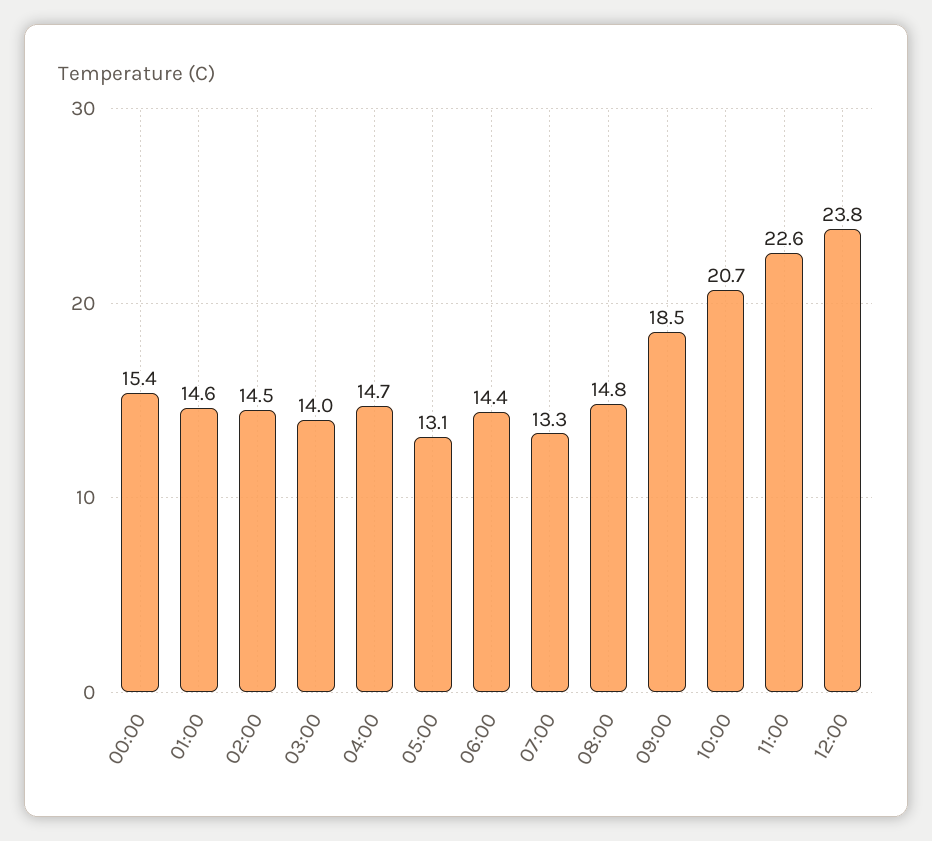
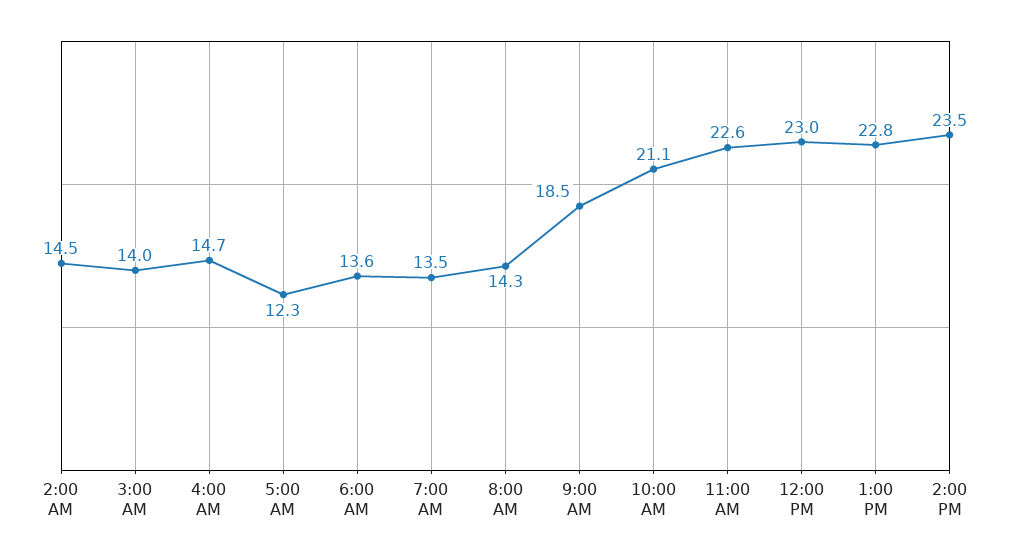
00:00: 15.4 -> none
01:00: 14.6 -> none
05:00: 13.1 -> 12.3
06:00: 14.4 -> 13.6
07:00: 13.3 -> 13.5
08:00: 14.8 -> 14.3
10:00: 20.7 -> 21.1
12:00: 23.8 -> 23
1:00 PM: none -> 22.8
2:00 PM: none -> 23.5

